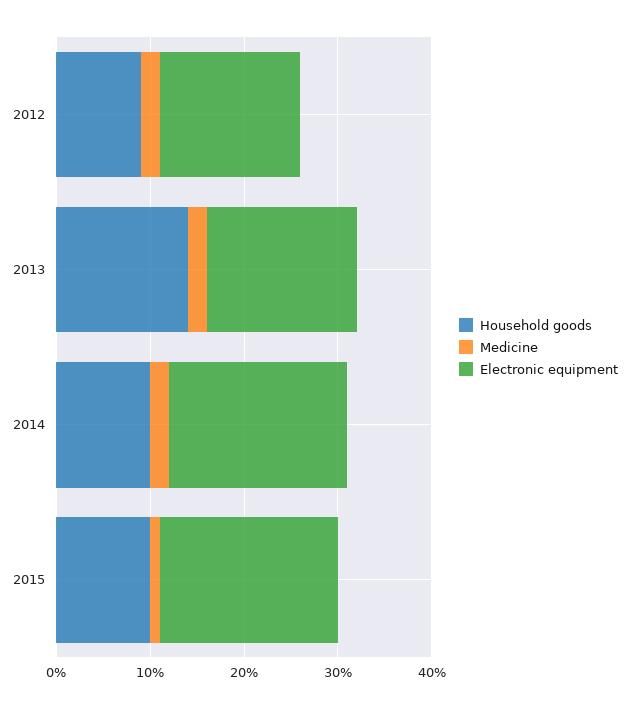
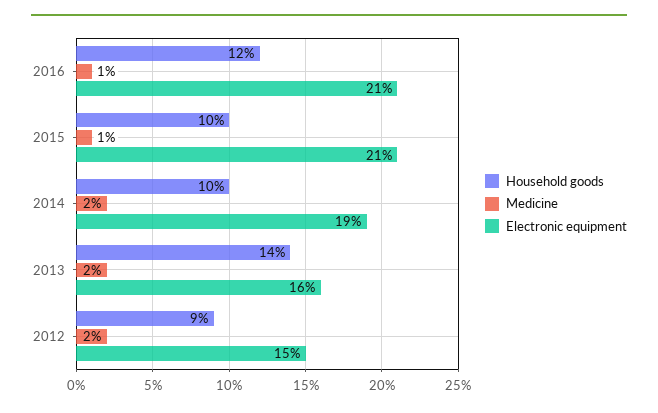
Electronic equipment, 2015: 19 -> 21
Household goods, 2016: none -> 12
Medicine, 2016: none -> 1
Electronic equipment, 2016: none -> 21

